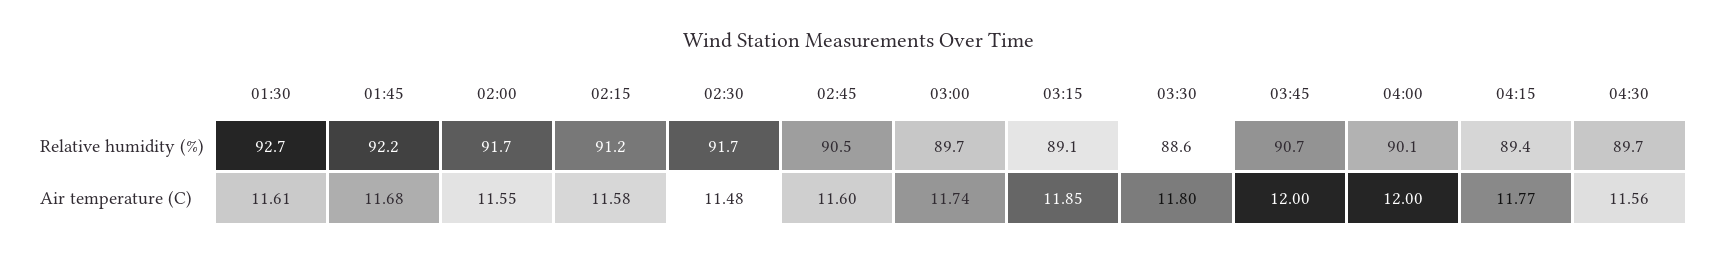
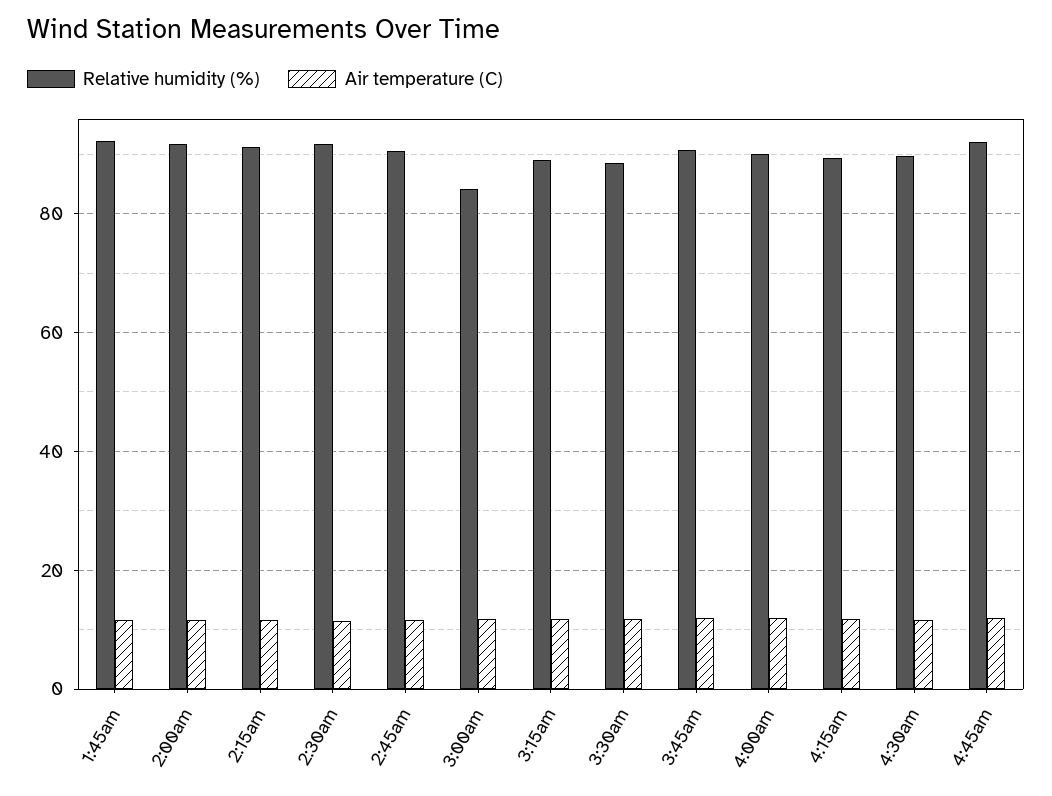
Relative humidity (%), 01:30: 92.7 -> none
Relative humidity (%), 03:00: 89.7 -> 84
Air temperature (C), 01:30: 11.61 -> none
Relative humidity (%), 4:45am: none -> 92
Air temperature (C), 4:45am: none -> 12

